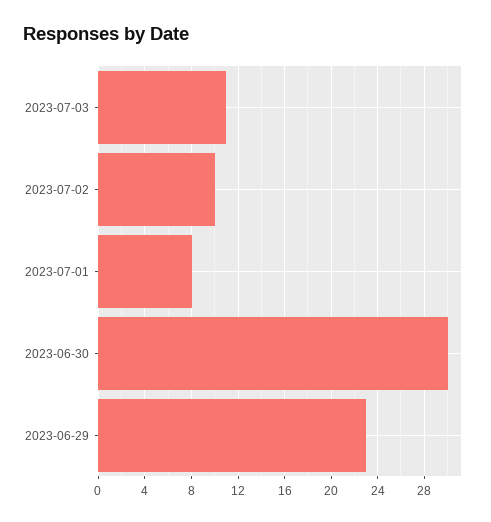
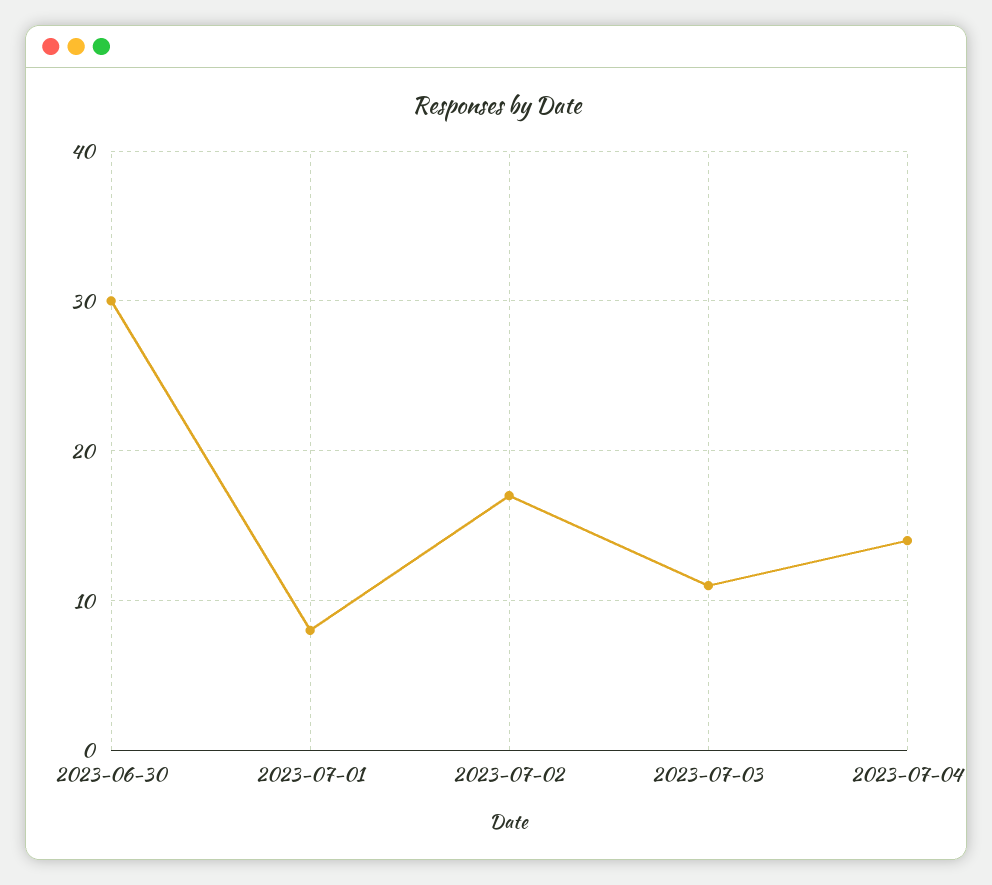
2023-07-02: 10 -> 17
2023-06-29: 23 -> none
2023-07-04: none -> 14

